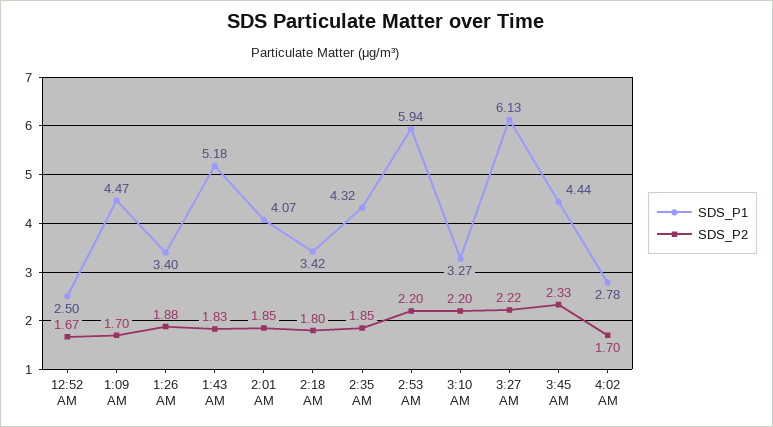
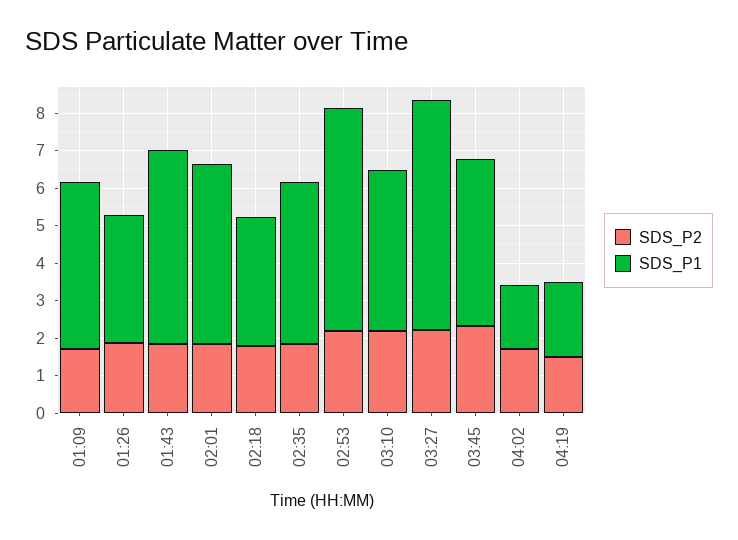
SDS_P1, 12:52 AM: 2.5 -> none
SDS_P2, 12:52 AM: 1.67 -> none
SDS_P1, 2:01 AM: 4.07 -> 4.75
SDS_P1, 3:10 AM: 3.27 -> 4.25
SDS_P1, 4:02 AM: 2.78 -> 1.75
SDS_P2, 04:19: none -> 1.5
SDS_P1, 04:19: none -> 2

